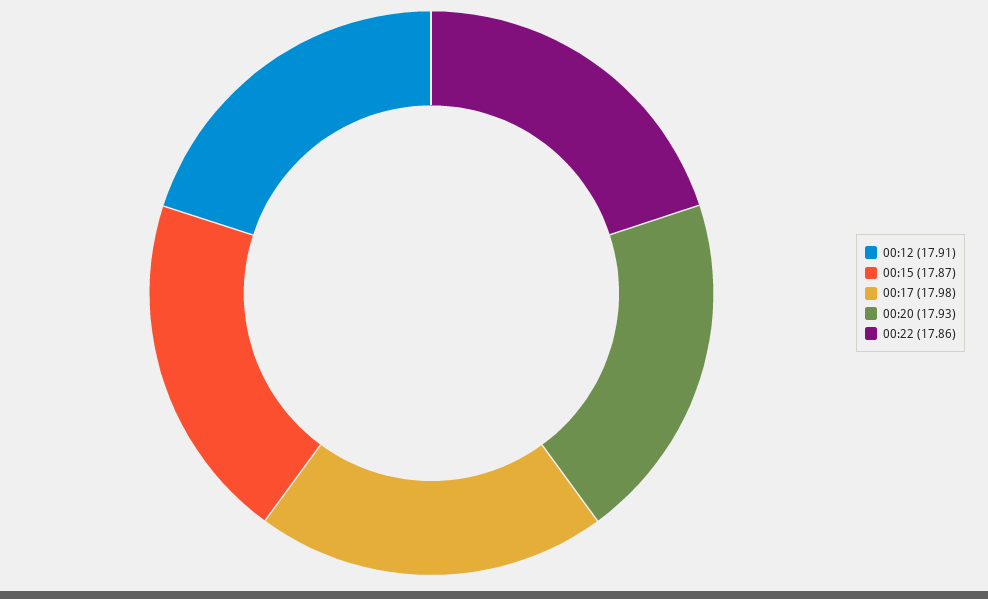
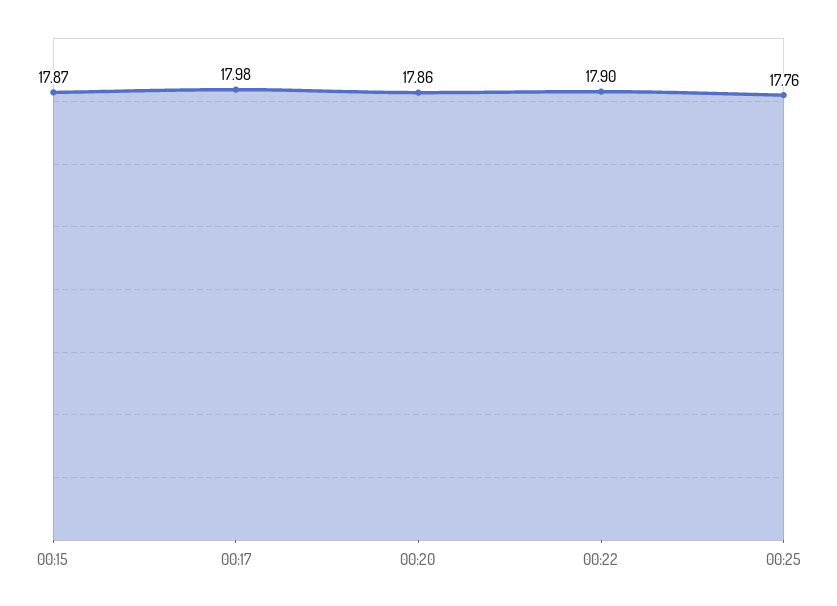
00:12: 17.91 -> none
00:20: 17.93 -> 17.86
00:22: 17.86 -> 17.9
00:25: none -> 17.76

